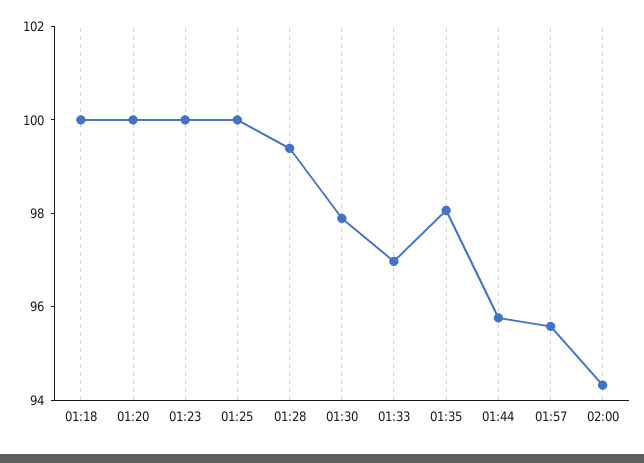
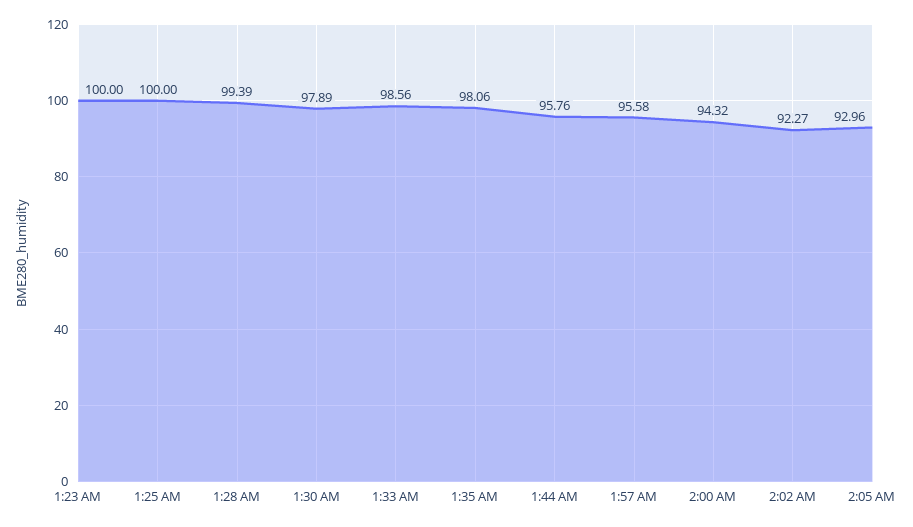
01:18: 100 -> none
01:20: 100 -> none
01:33: 97 -> 98.56
2:02 AM: none -> 92.27
2:05 AM: none -> 92.96

